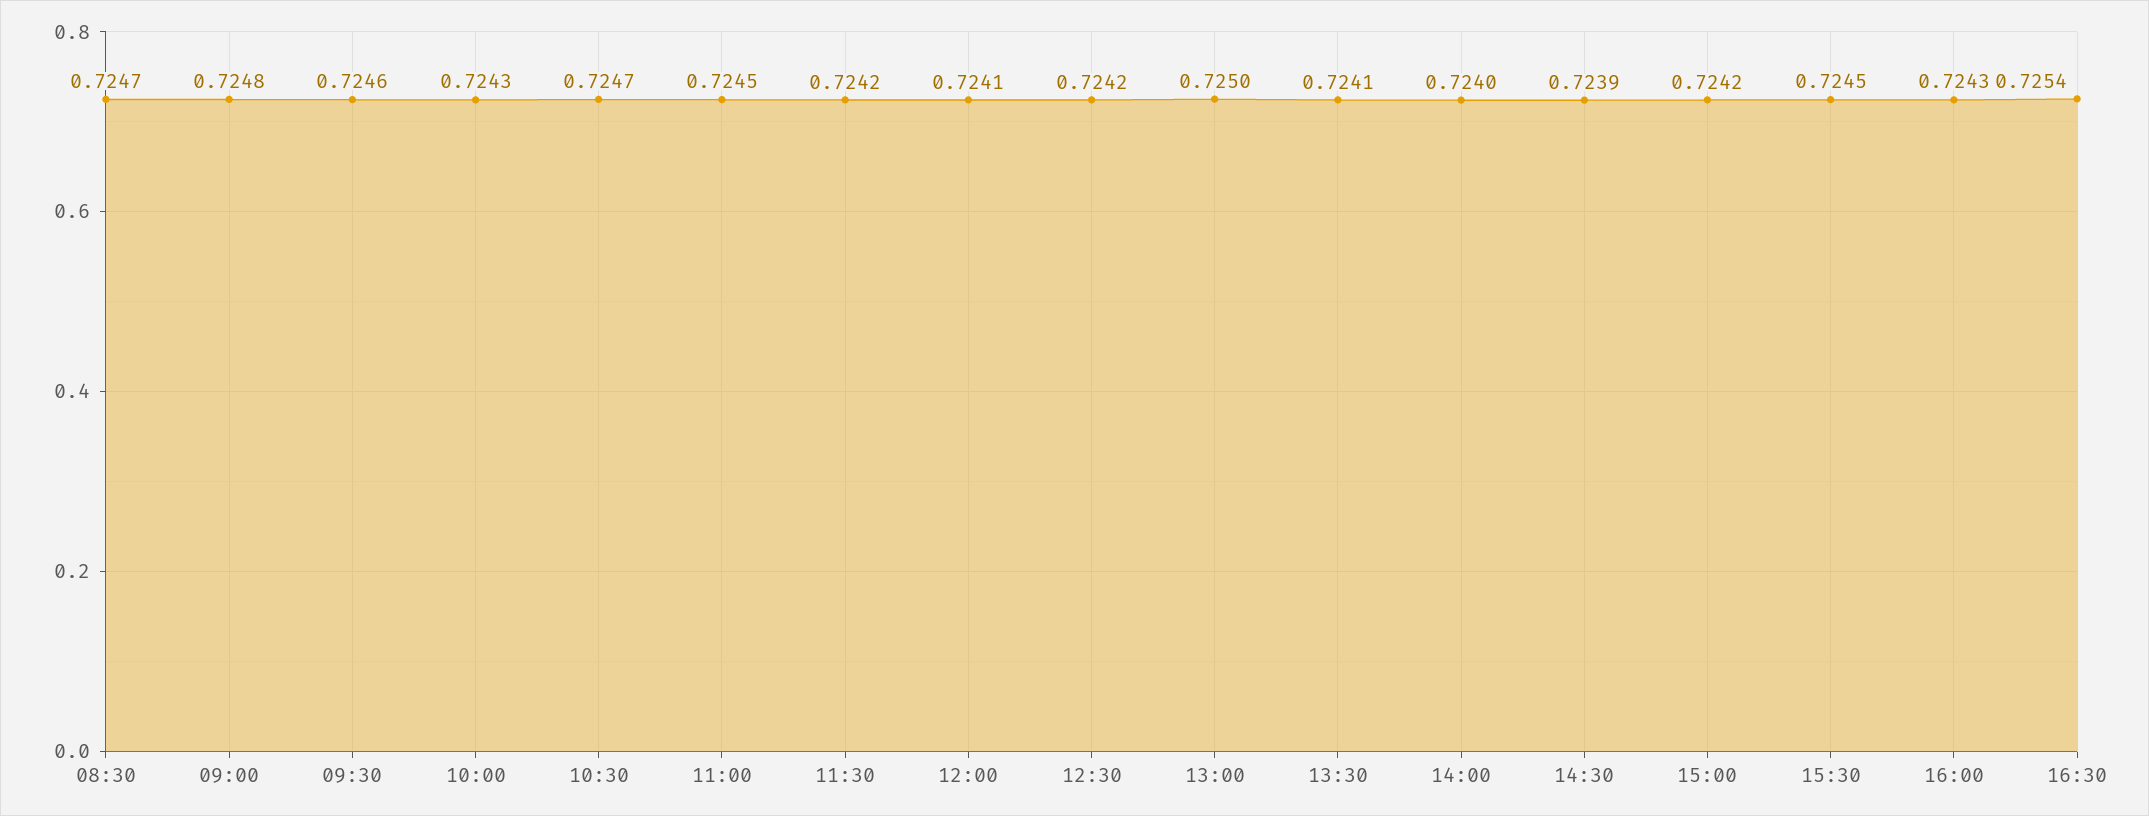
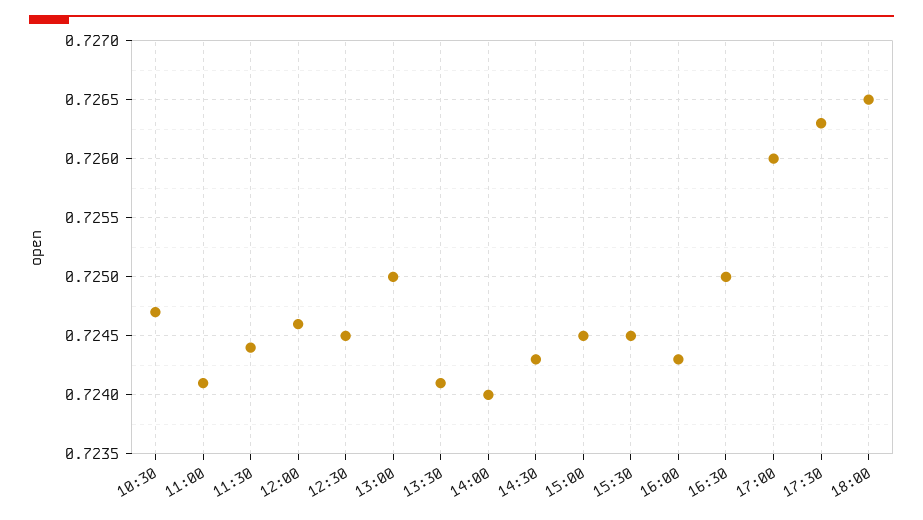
08:30: 0.7247 -> none
09:00: 0.7248 -> none
09:30: 0.7246 -> none
10:00: 0.7243 -> none
11:00: 0.7245 -> 0.7241
11:30: 0.7242 -> 0.7244
12:00: 0.7241 -> 0.7246
12:30: 0.7242 -> 0.7245
14:30: 0.7239 -> 0.7243
15:00: 0.7242 -> 0.7245
16:30: 0.7254 -> 0.725
17:00: none -> 0.726
17:30: none -> 0.7263
18:00: none -> 0.7265

